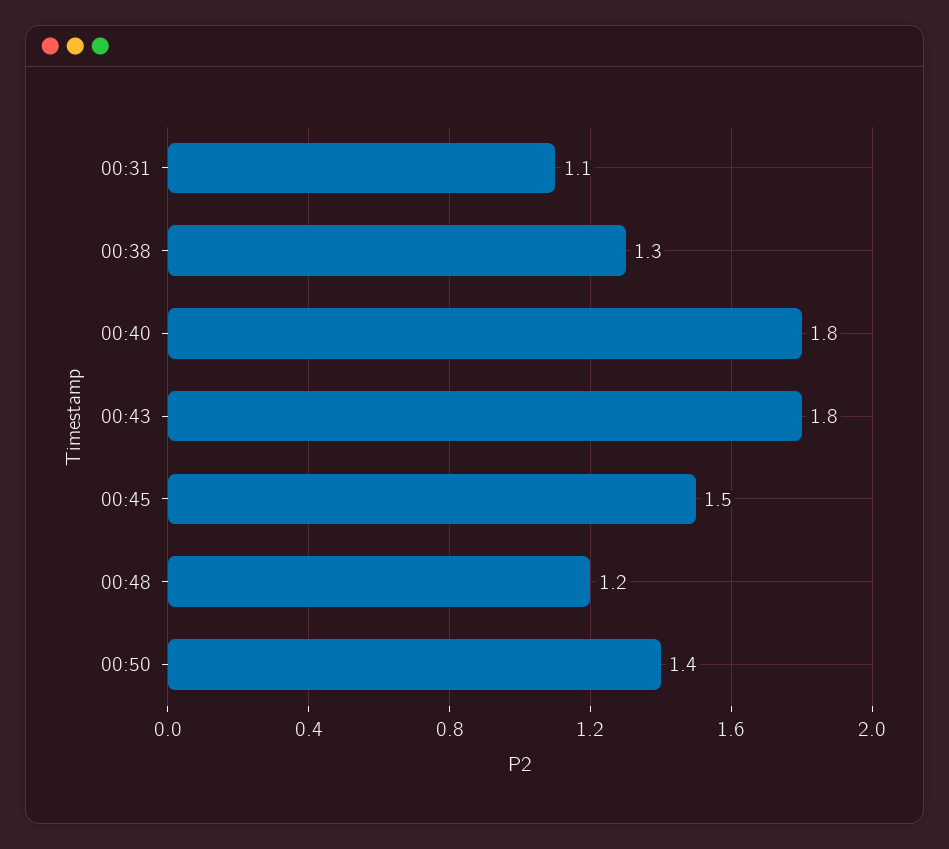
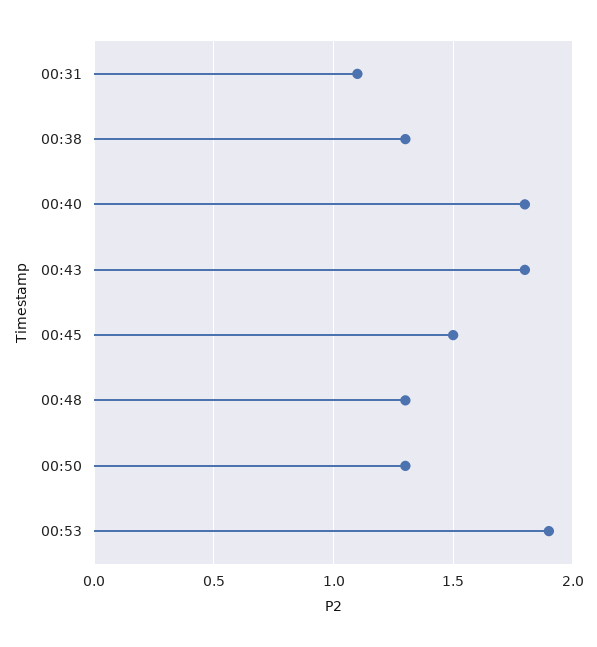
00:48: 1.2 -> 1.3
00:50: 1.4 -> 1.3
00:53: none -> 1.9

